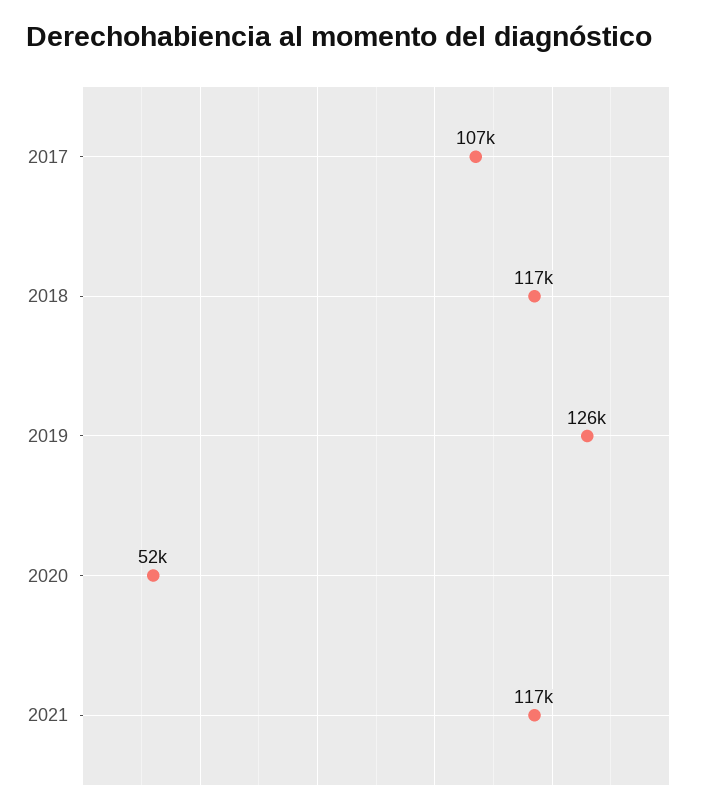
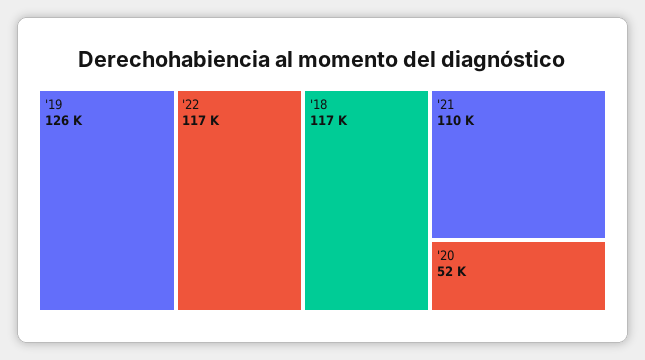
2017: 107000 -> none
2021: 117000 -> 110000
'22: none -> 117000

